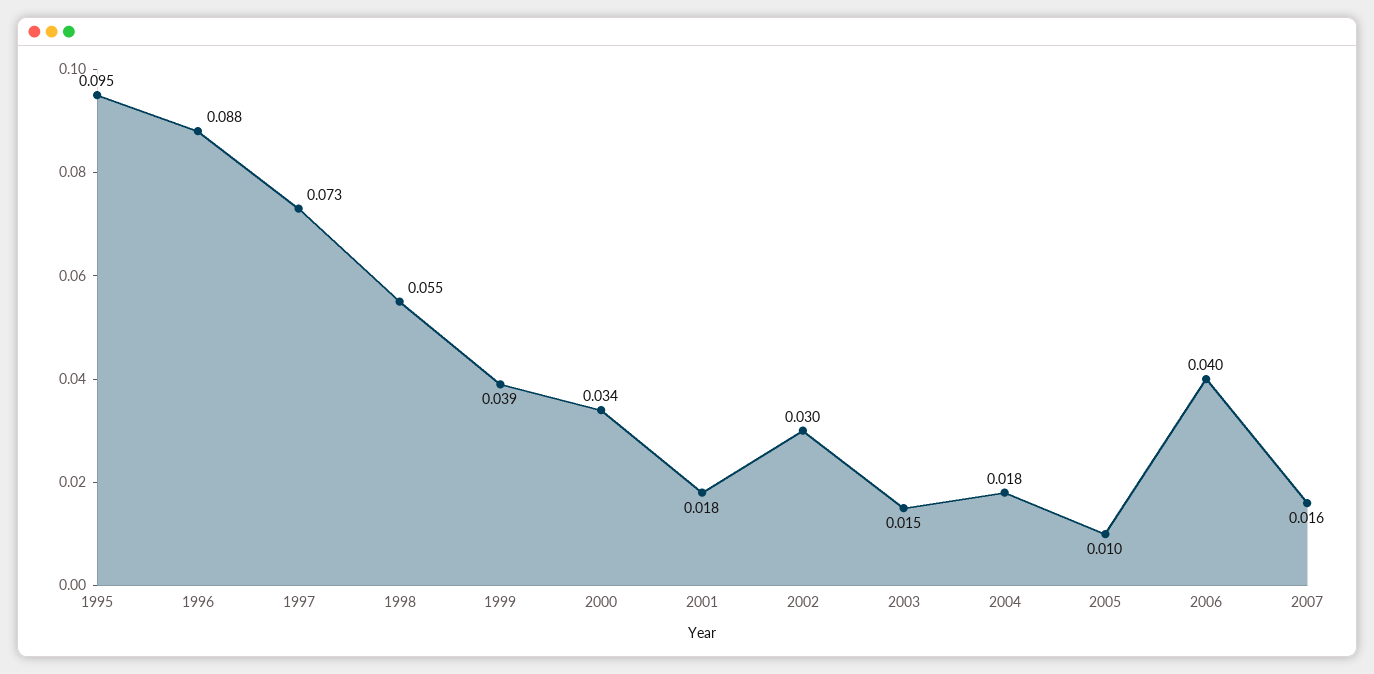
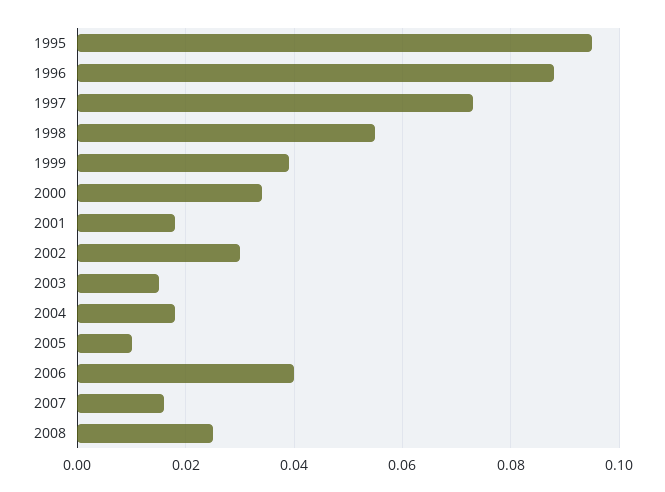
2008: none -> 0.025

